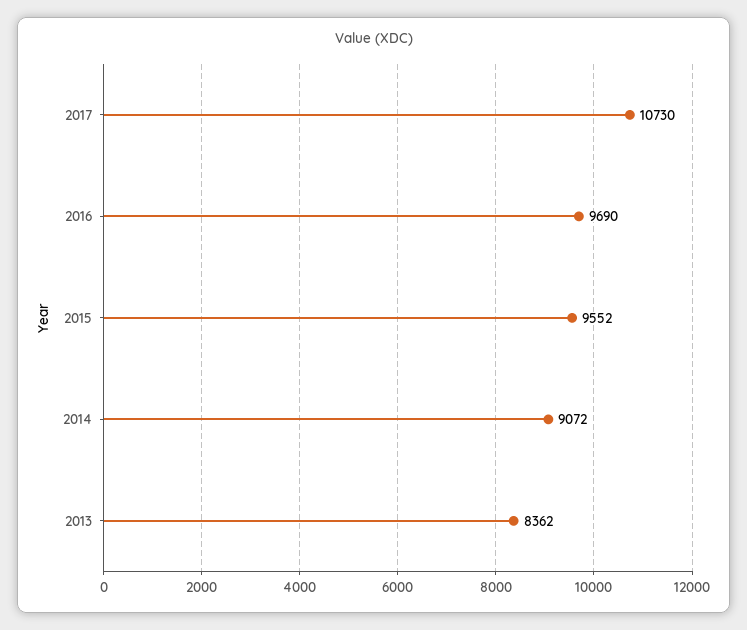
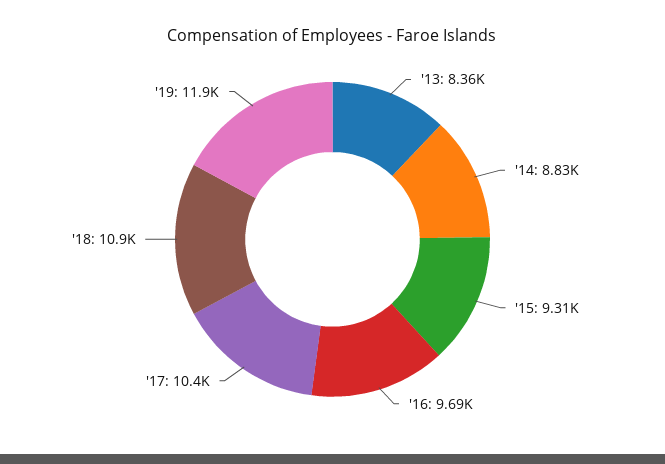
2017: 10730 -> 10400
2015: 9552 -> 9310
2014: 9072 -> 8830
'18: none -> 10900
'19: none -> 11900

